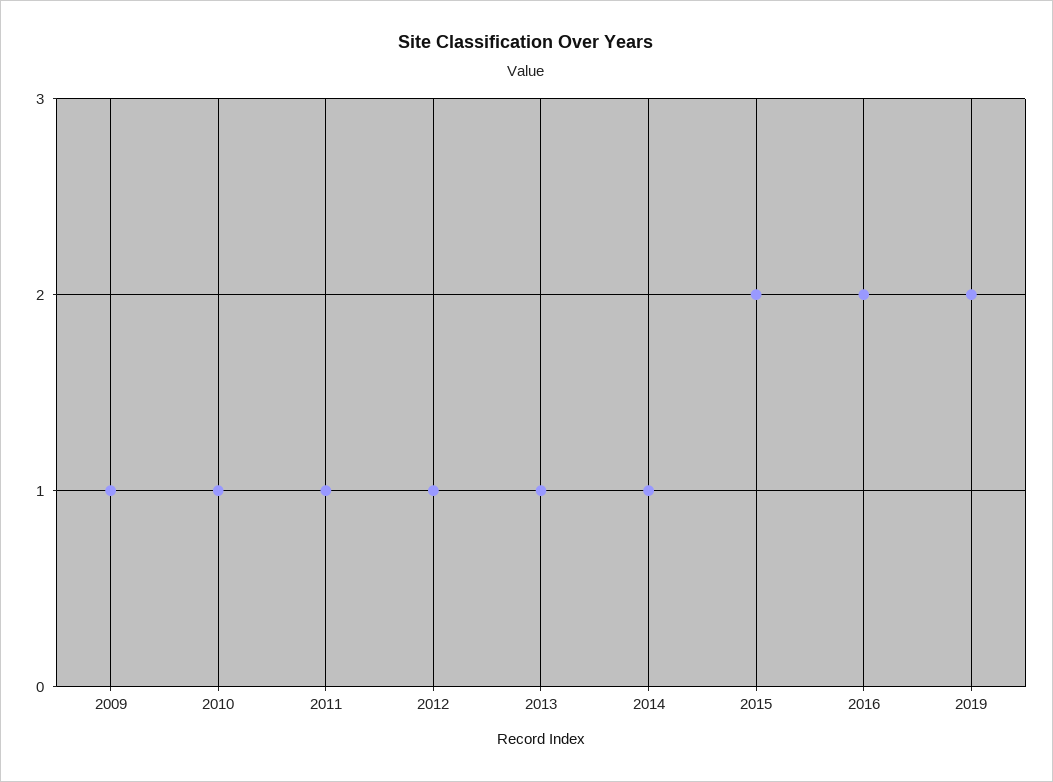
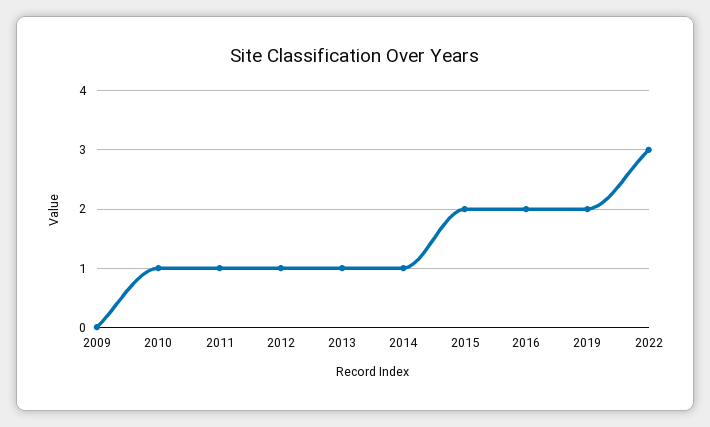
2009: 1 -> 0
2022: none -> 3

